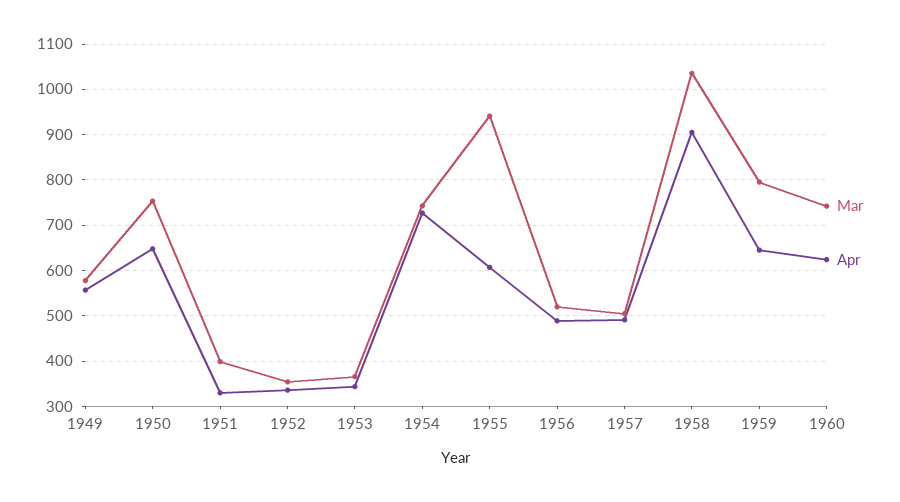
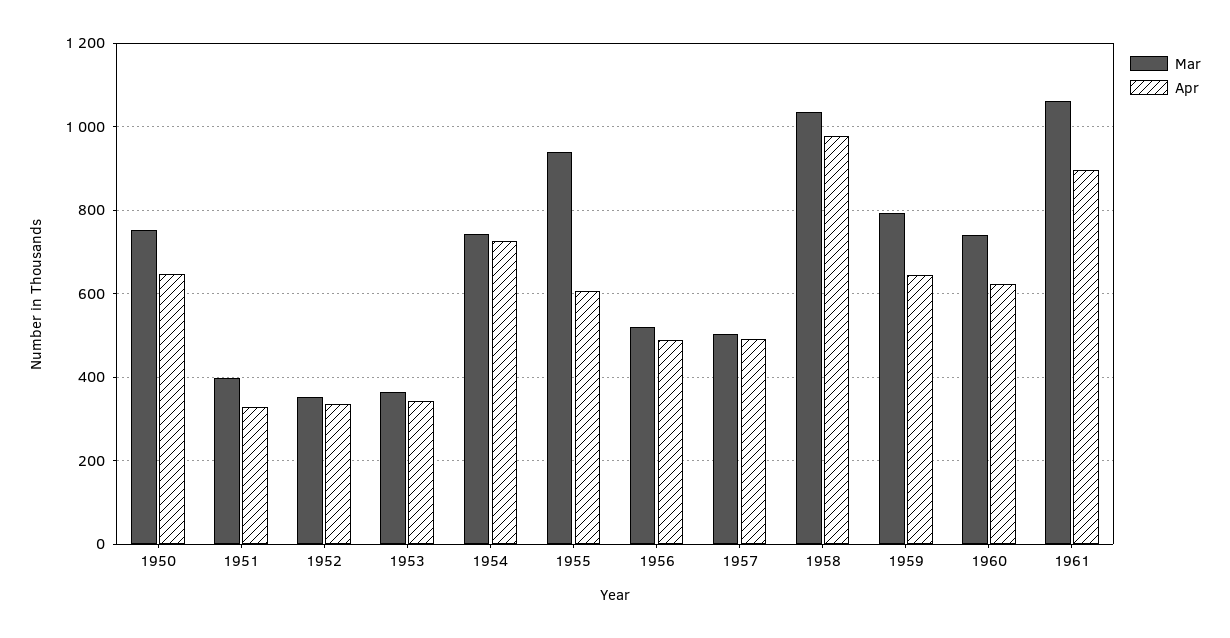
Mar, 1949: 580 -> none
Apr, 1949: 560 -> none
Apr, 1958: 900 -> 980
Mar, 1961: none -> 1060
Apr, 1961: none -> 900

